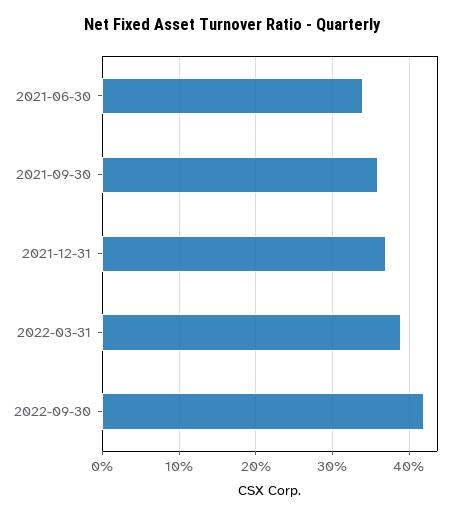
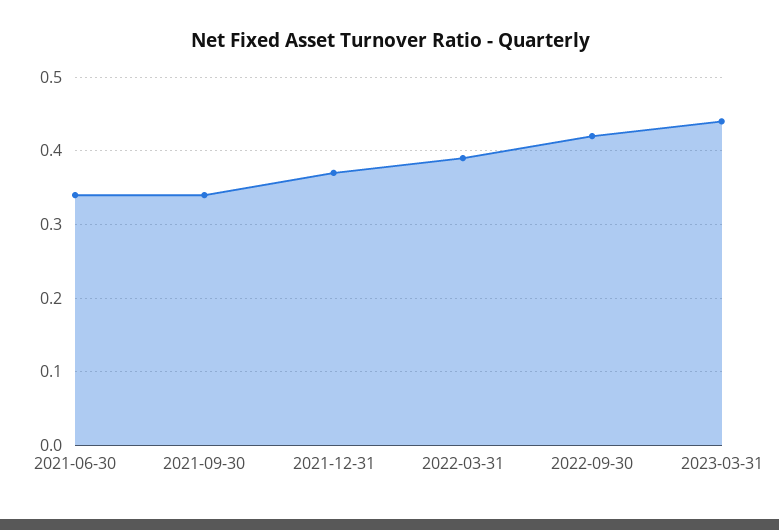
2021-09-30: 0.36 -> 0.34
2023-03-31: none -> 0.44

